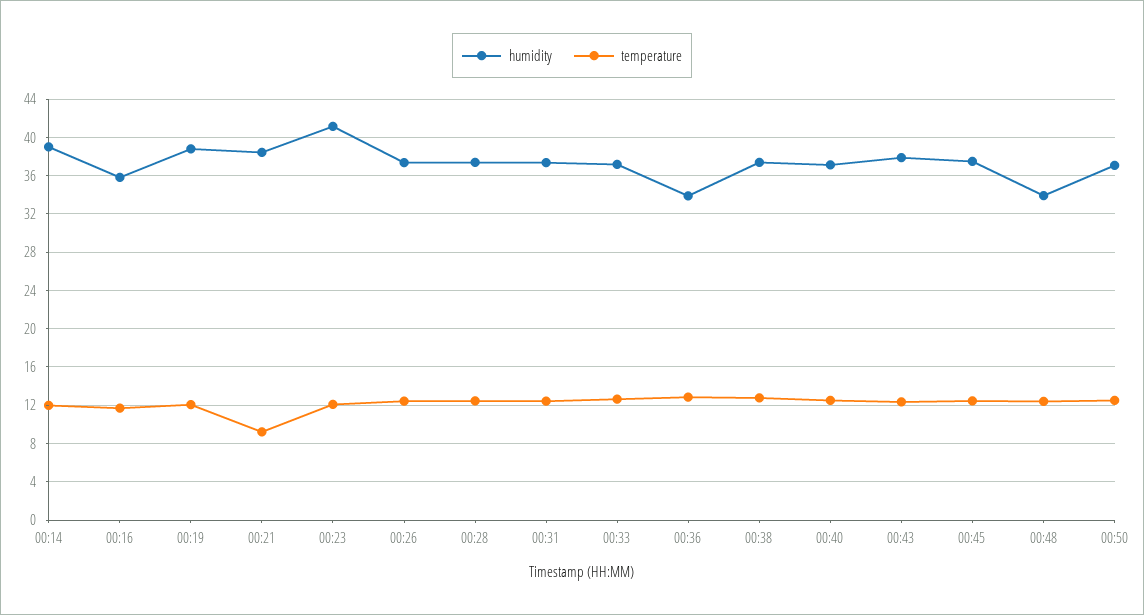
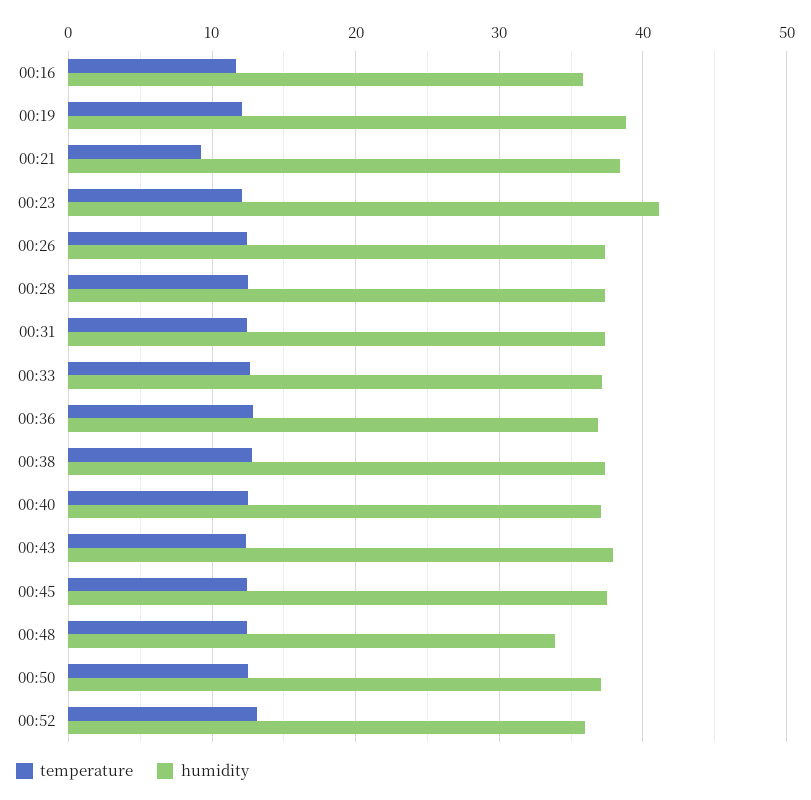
humidity, 00:14: 39 -> none
temperature, 00:14: 12 -> none
humidity, 00:36: 34 -> 37
temperature, 00:52: none -> 13
humidity, 00:52: none -> 36

